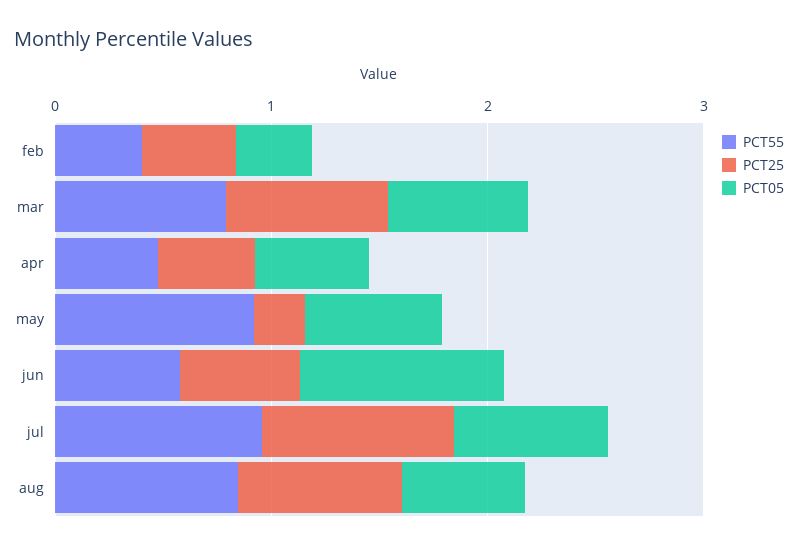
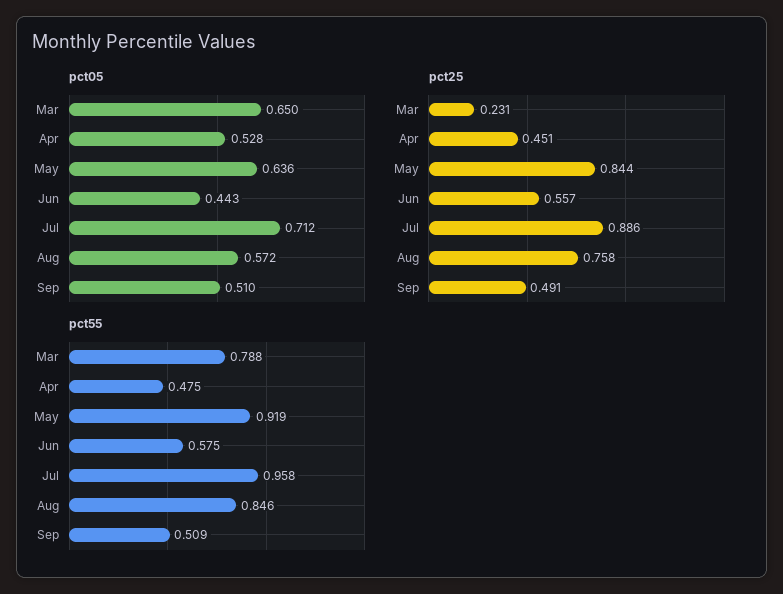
PCT55, feb: 0.4 -> none
PCT25, feb: 0.4 -> none
PCT05, feb: 0.4 -> none
PCT25, mar: 0.8 -> 0.231
PCT25, may: 0.2 -> 0.844
PCT05, jun: 1 -> 0.443
PCT05, Sep: none -> 0.51
PCT25, Sep: none -> 0.491
PCT55, Sep: none -> 0.509

